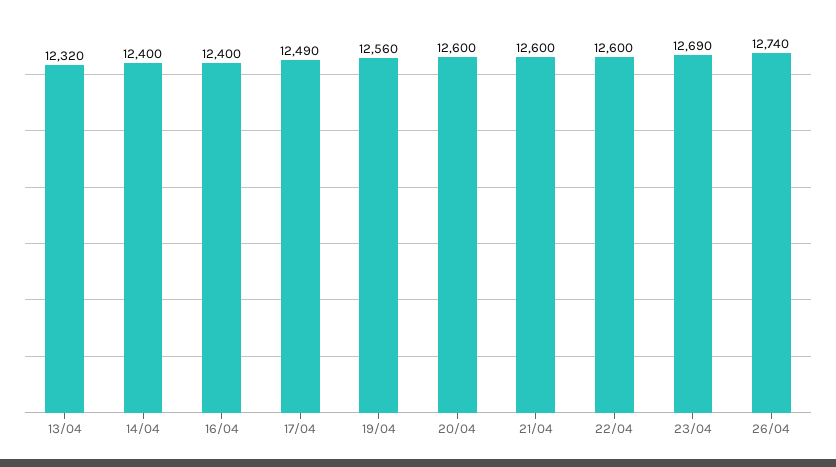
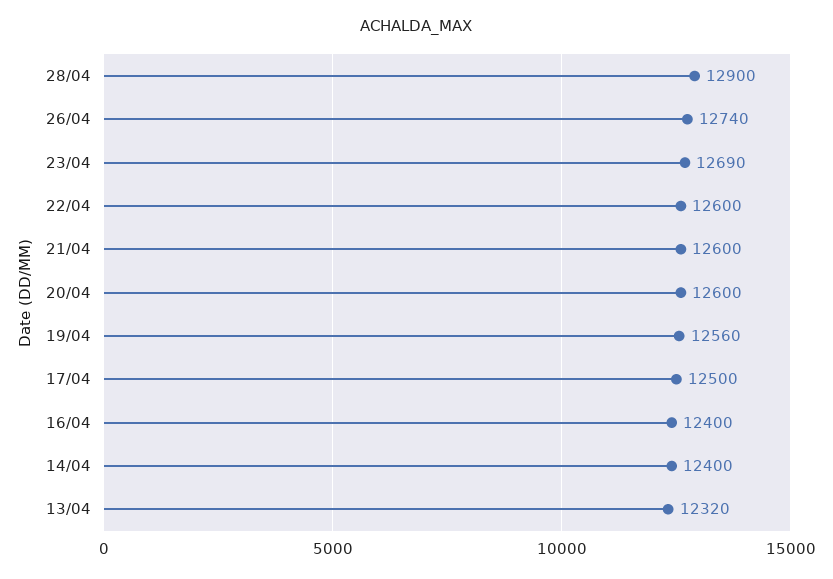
17/04: 12490 -> 12500
28/04: none -> 12900

